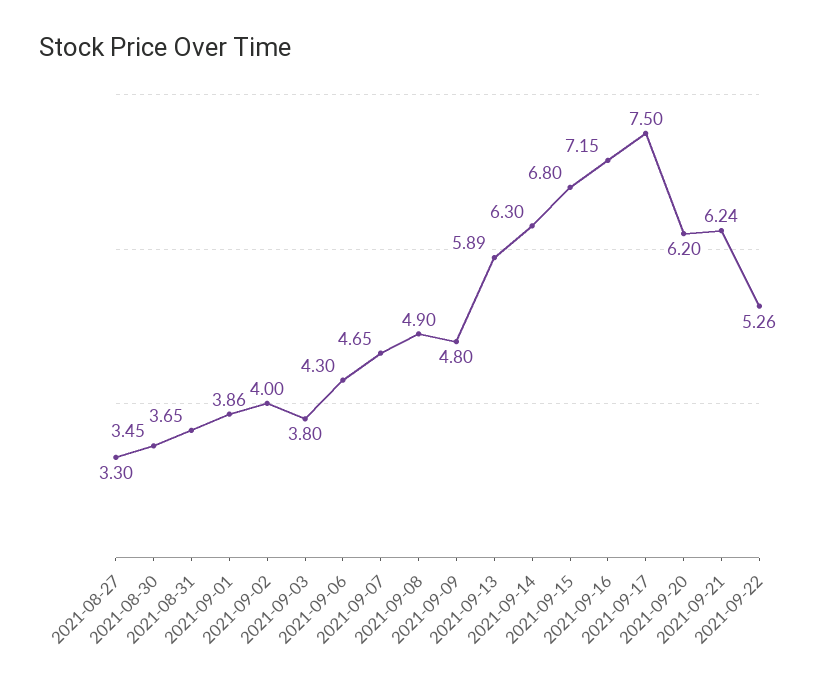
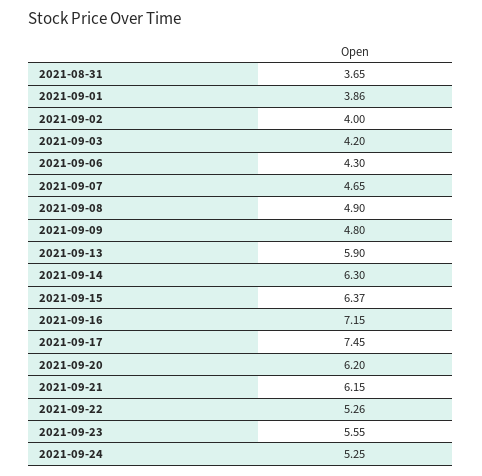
2021-08-27: 3.3 -> none
2021-08-30: 3.45 -> none
2021-09-03: 3.8 -> 4.2
2021-09-13: 5.89 -> 5.9
2021-09-15: 6.8 -> 6.37
2021-09-17: 7.5 -> 7.45
2021-09-21: 6.24 -> 6.15
2021-09-23: none -> 5.55
2021-09-24: none -> 5.25

